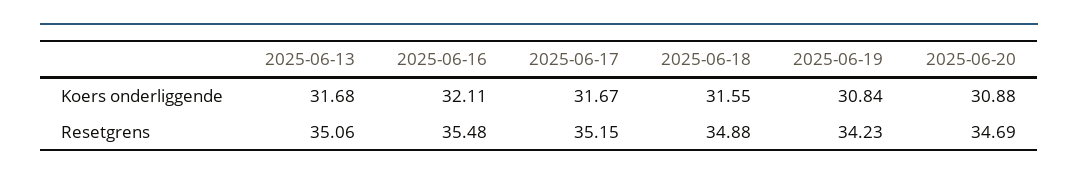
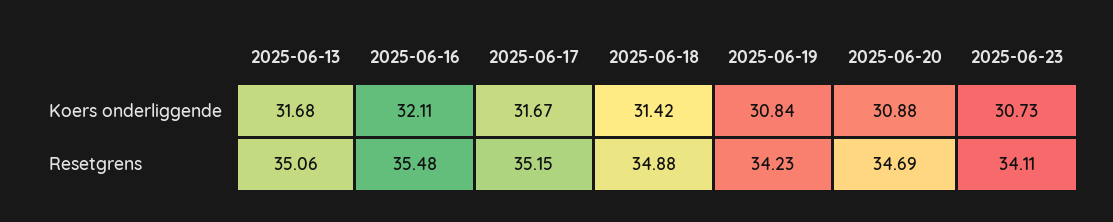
2025-06-18, Koers onderliggende: 31.55 -> 31.42
2025-06-23, Koers onderliggende: none -> 30.73
2025-06-23, Resetgrens: none -> 34.11

